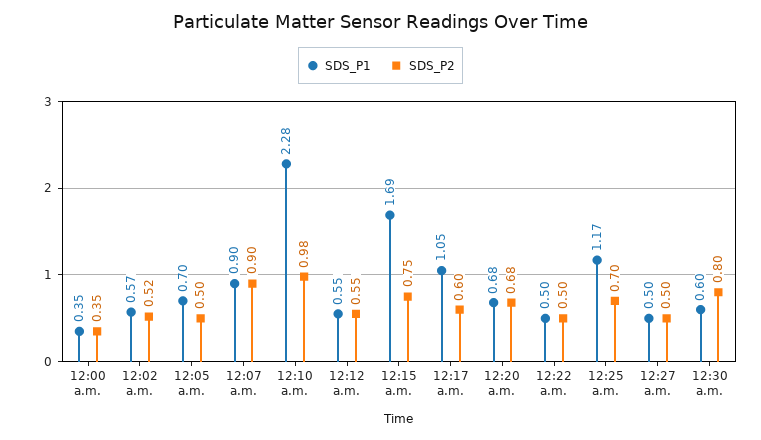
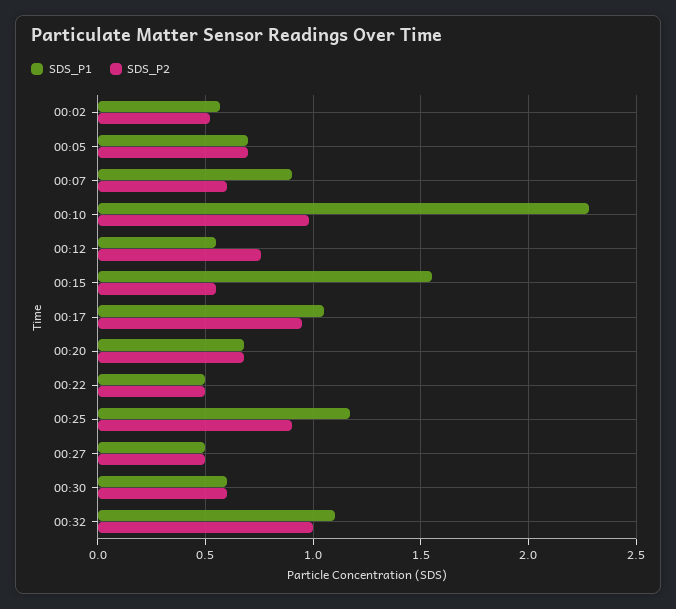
SDS_P1, 12:00 a.m.: 0.35 -> none
SDS_P2, 12:00 a.m.: 0.35 -> none
SDS_P2, 12:05 a.m.: 0.5 -> 0.7
SDS_P2, 12:07 a.m.: 0.9 -> 0.6
SDS_P2, 12:12 a.m.: 0.55 -> 0.75
SDS_P1, 12:15 a.m.: 1.69 -> 1.55
SDS_P2, 12:15 a.m.: 0.75 -> 0.55
SDS_P2, 12:17 a.m.: 0.6 -> 0.95
SDS_P2, 12:25 a.m.: 0.7 -> 0.9
SDS_P2, 12:30 a.m.: 0.8 -> 0.6
SDS_P1, 00:32: none -> 1.1
SDS_P2, 00:32: none -> 1

